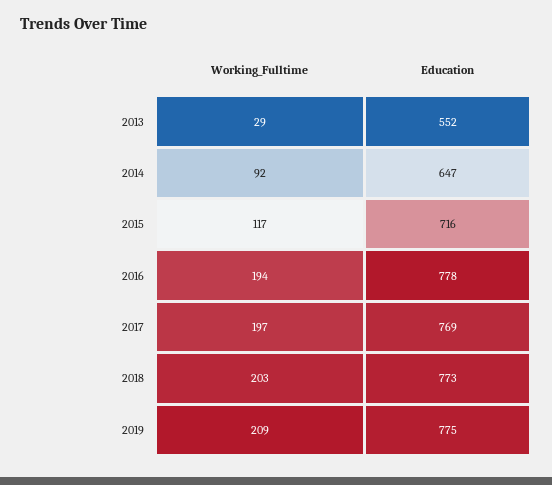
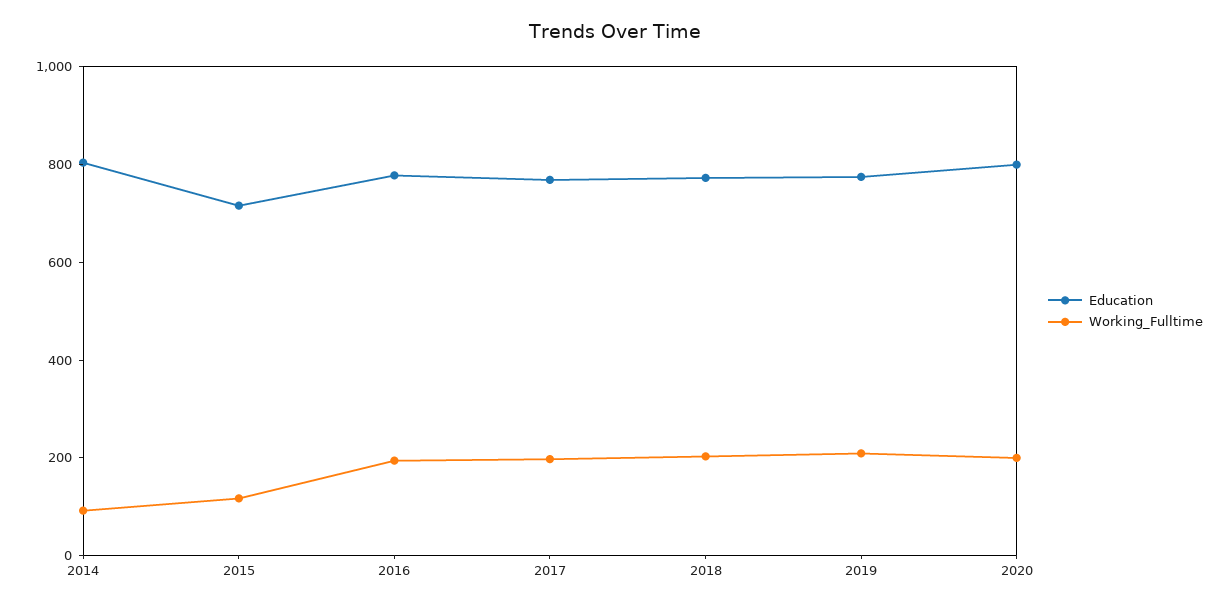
Working_Fulltime, 2013: 29 -> none
Education, 2013: 552 -> none
Education, 2014: 647 -> 800
Education, 2020: none -> 800
Working_Fulltime, 2020: none -> 200

